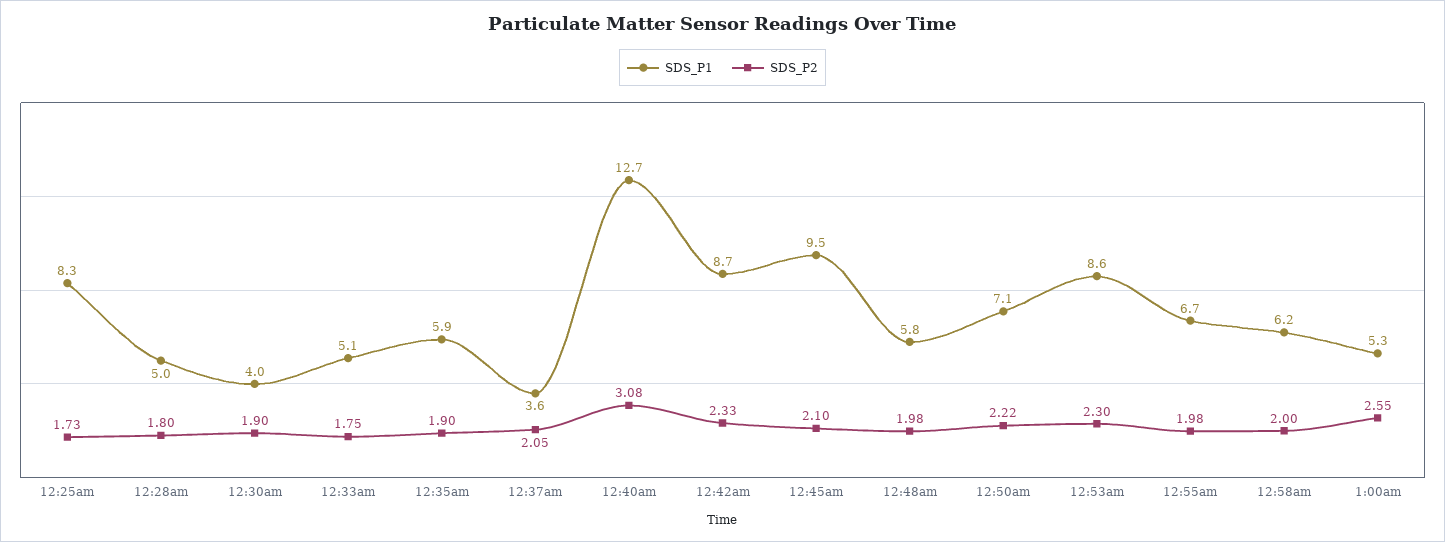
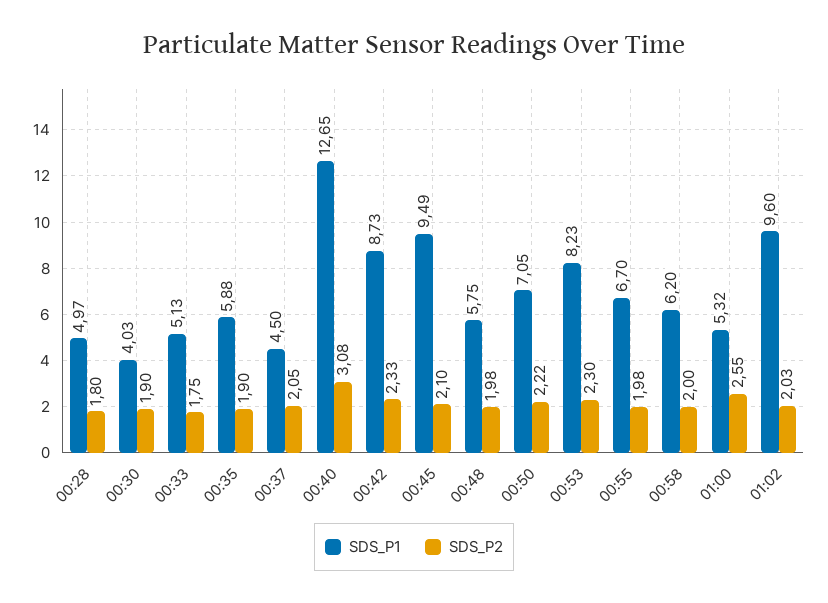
SDS_P1, 12:25am: 8.3 -> none
SDS_P2, 12:25am: 1.73 -> none
SDS_P1, 12:37am: 3.6 -> 4.5
SDS_P1, 12:53am: 8.6 -> 8.23
SDS_P1, 01:02: none -> 9.6
SDS_P2, 01:02: none -> 2.03

